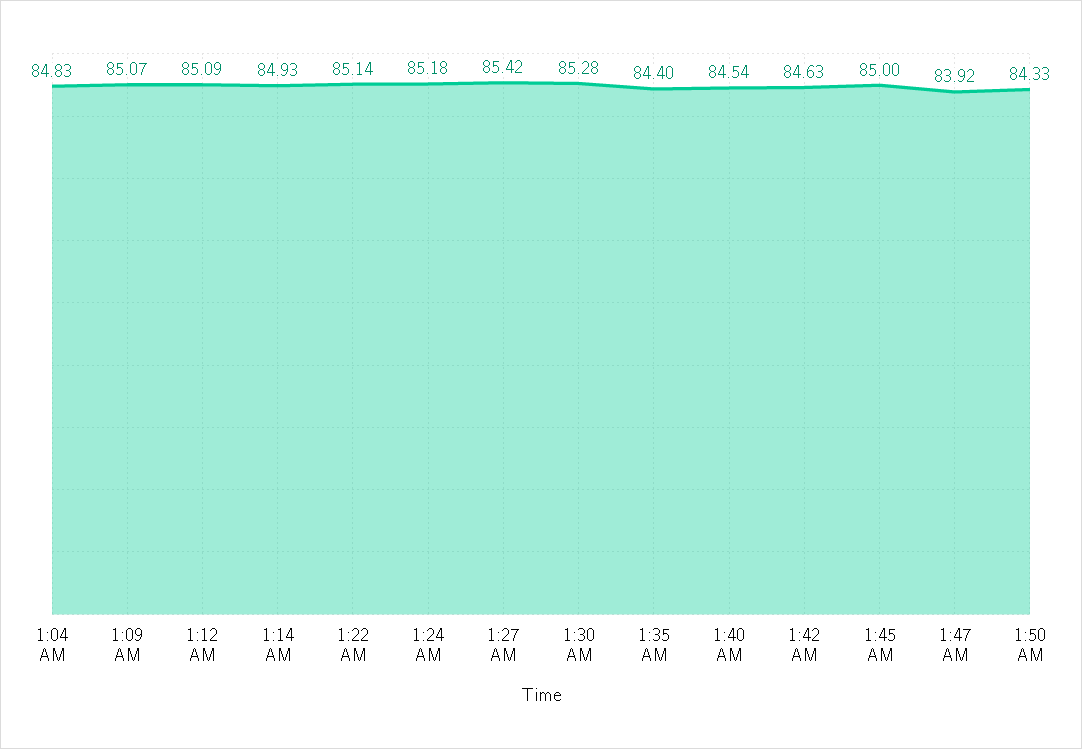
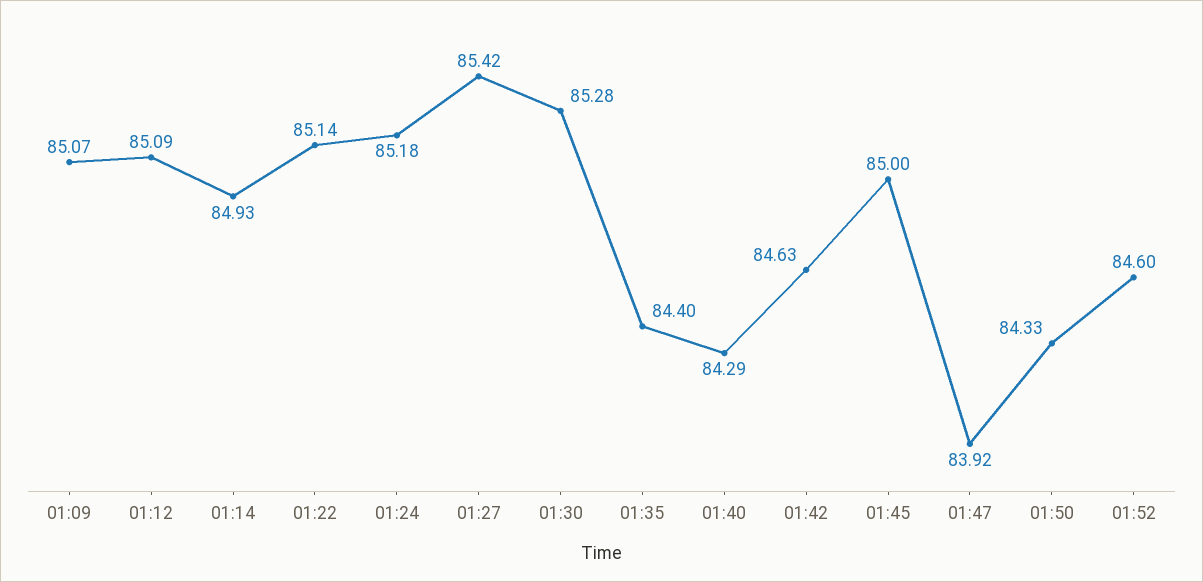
1:04 AM: 84.83 -> none
1:40 AM: 84.54 -> 84.29
01:52: none -> 84.6

